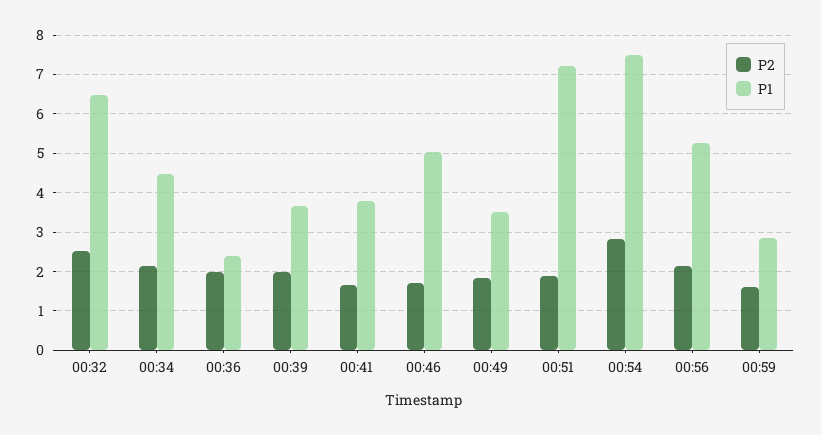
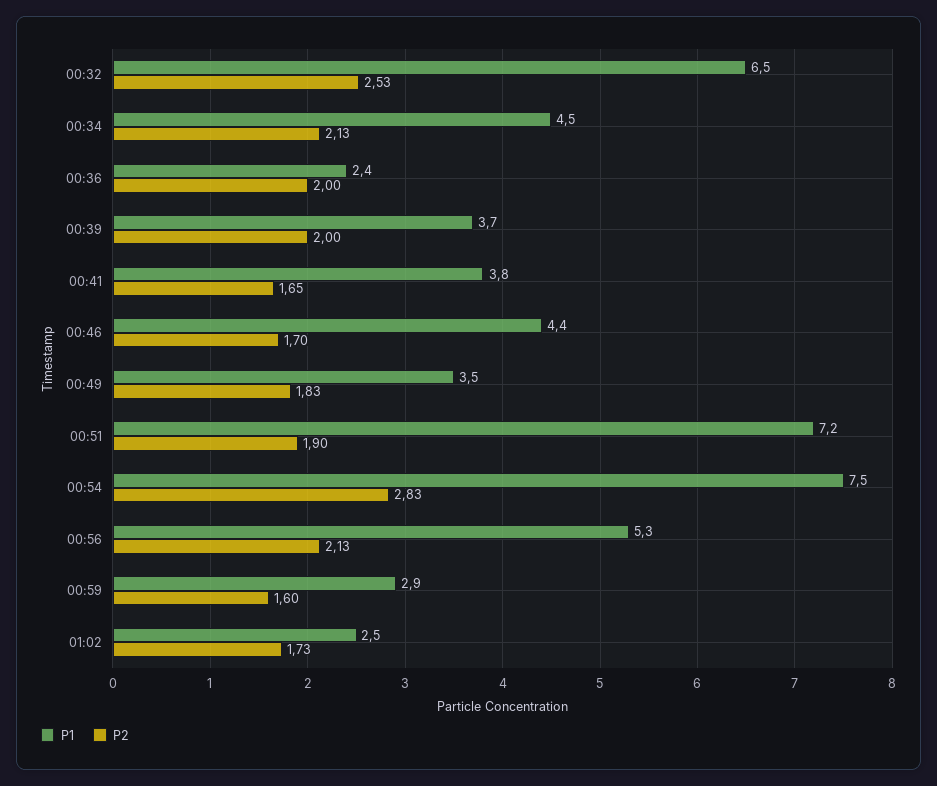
P1, 00:46: 5 -> 4.4
P1, 01:02: none -> 2.5
P2, 01:02: none -> 1.73

